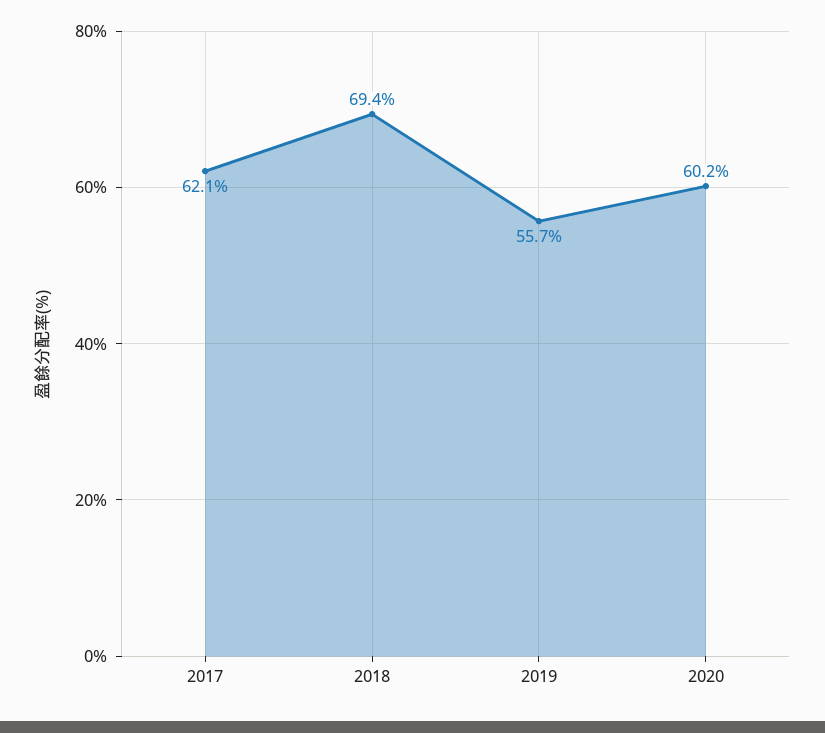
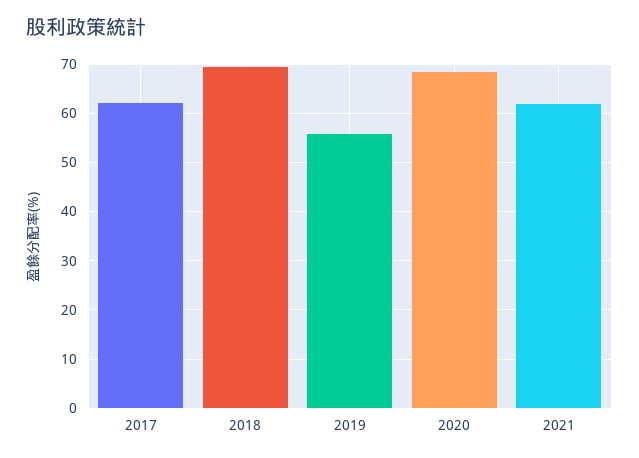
2020: 60.2 -> 68
2021: none -> 62

